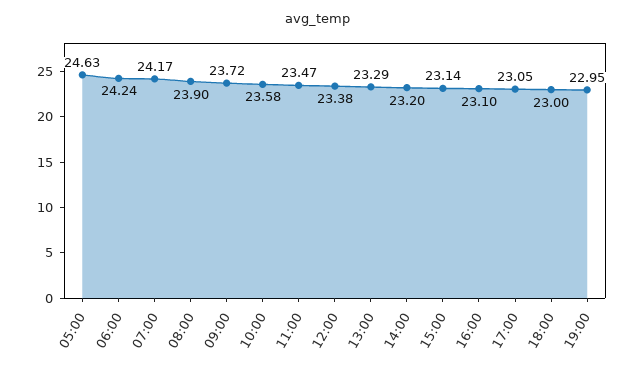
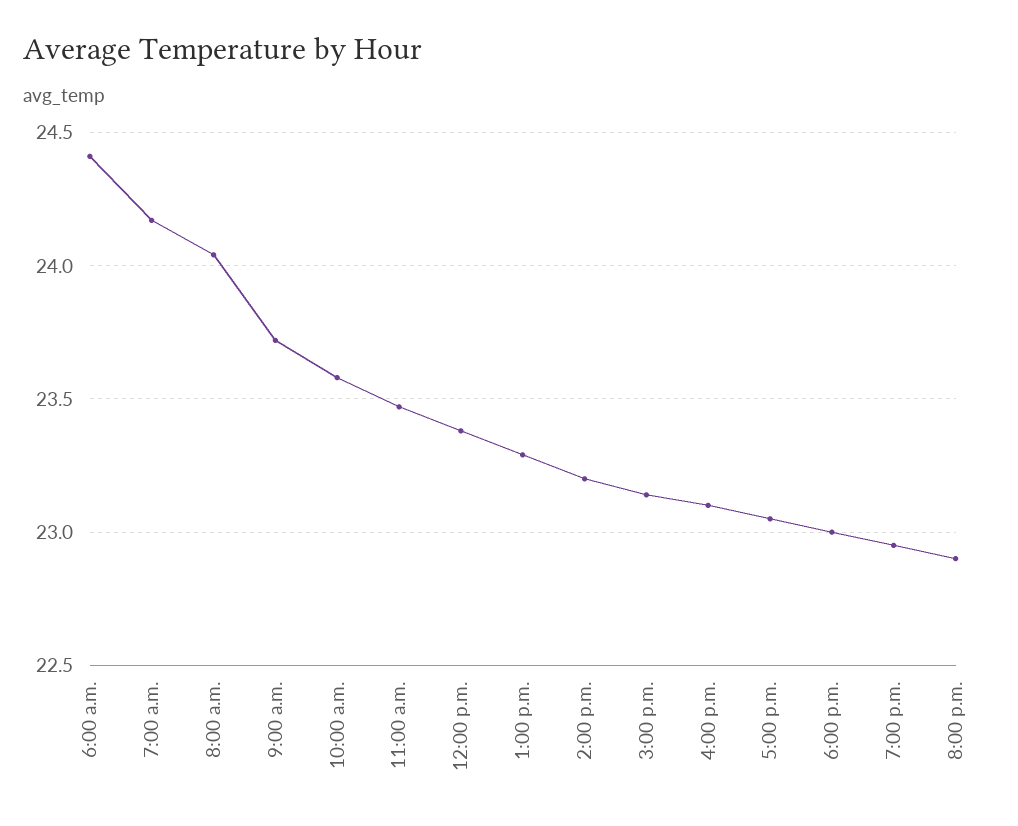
05:00: 24.63 -> none
06:00: 24.24 -> 24.4
08:00: 23.9 -> 24.05
8:00 p.m.: none -> 22.9

